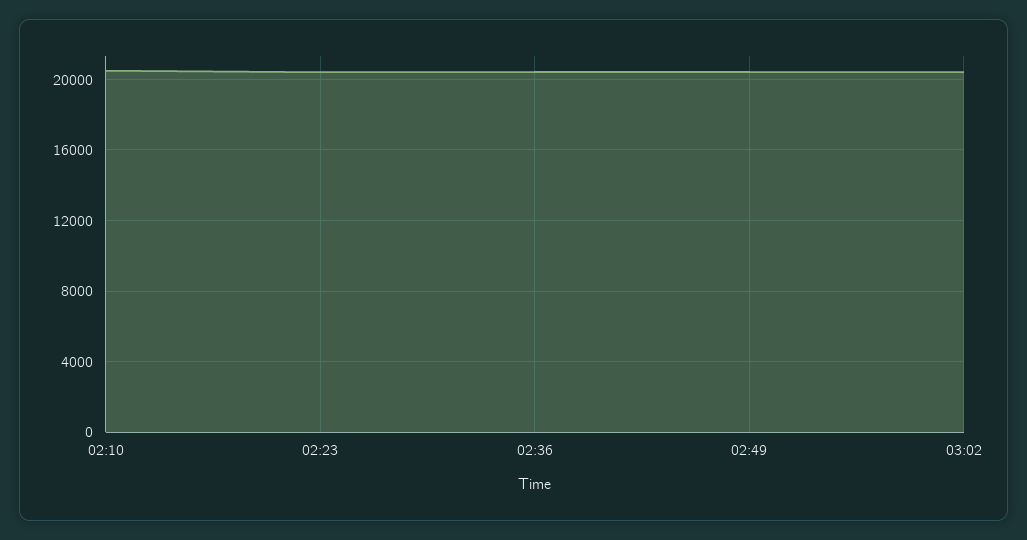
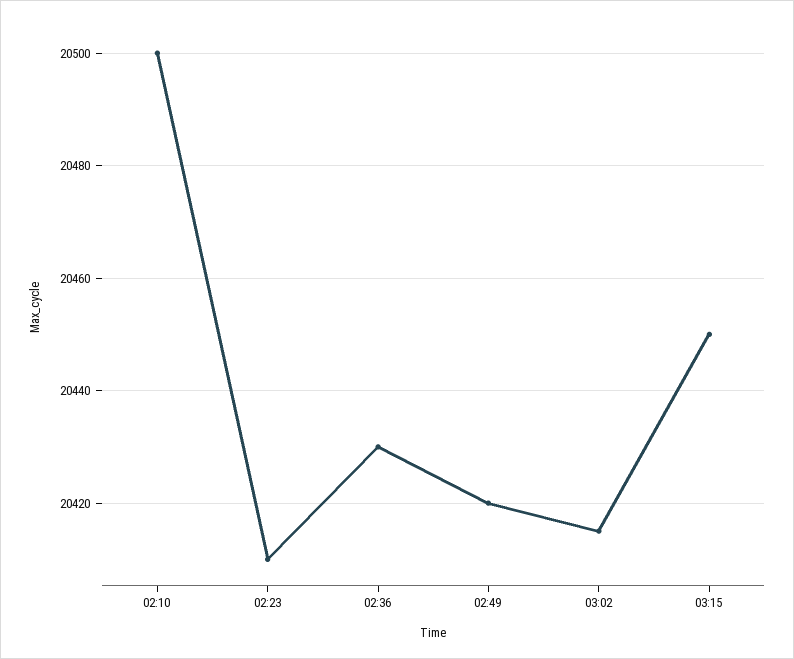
03:15: none -> 20450

